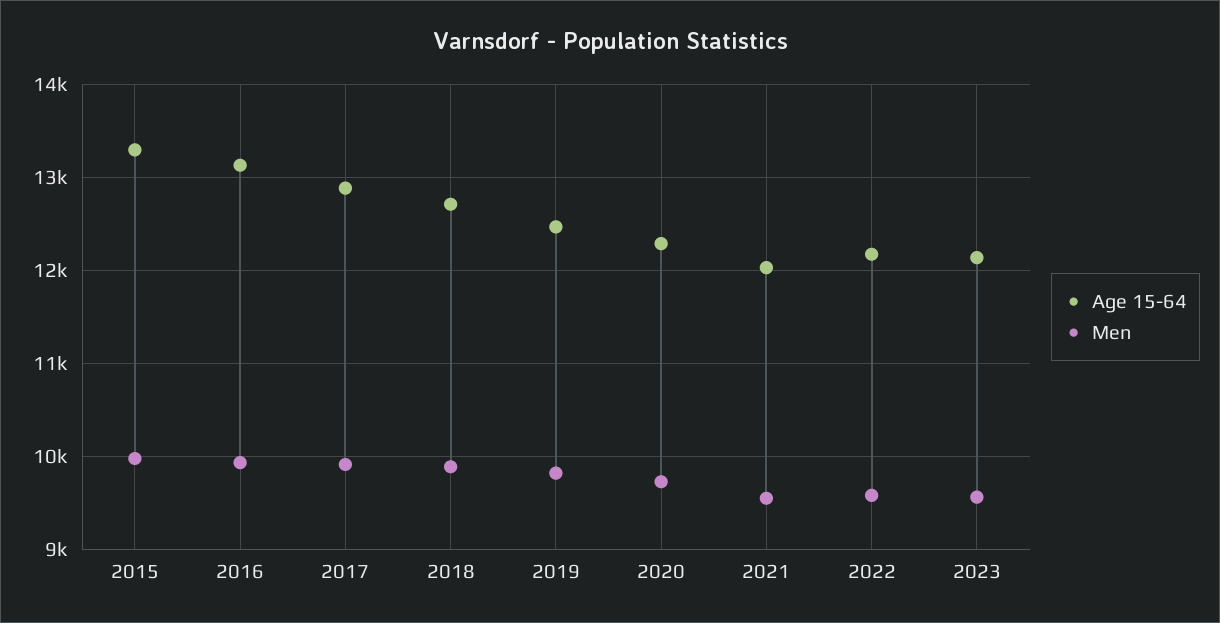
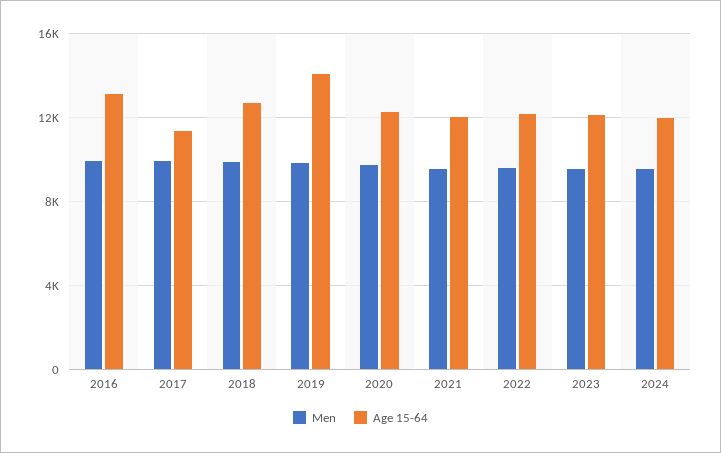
Age 15-64, 2015: 13300 -> none
Men, 2015: 10000 -> none
Age 15-64, 2017: 12900 -> 11500
Age 15-64, 2019: 12500 -> 14000
Men, 2024: none -> 9500
Age 15-64, 2024: none -> 12000

